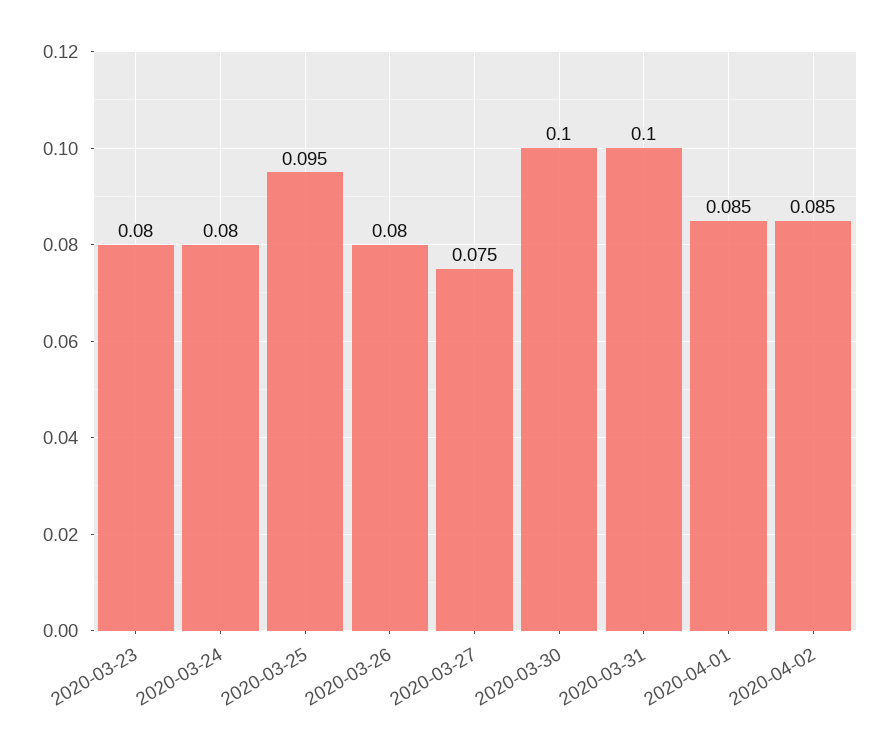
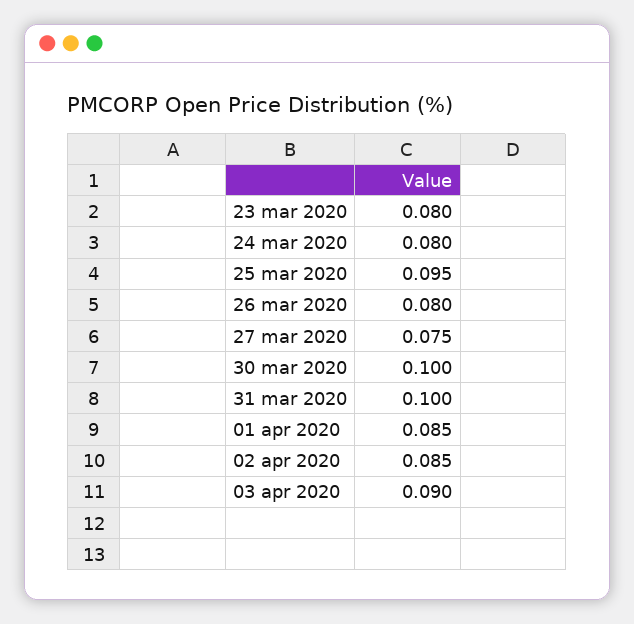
03 apr 2020: none -> 0.09

